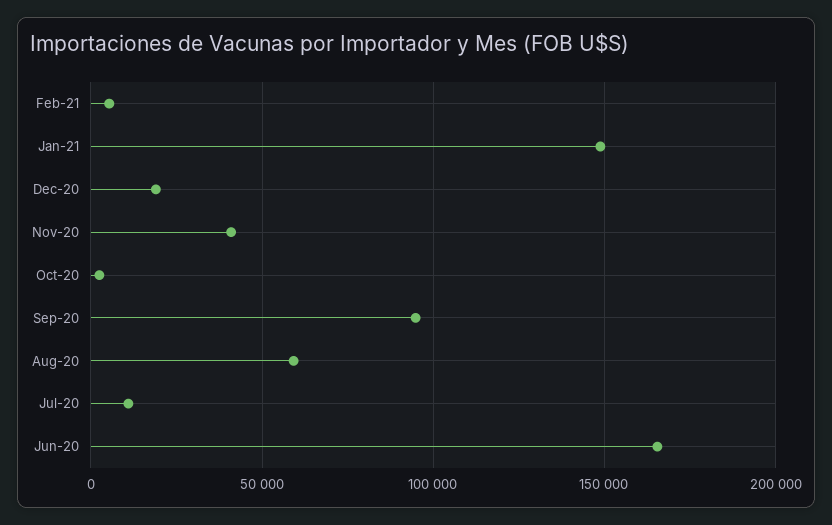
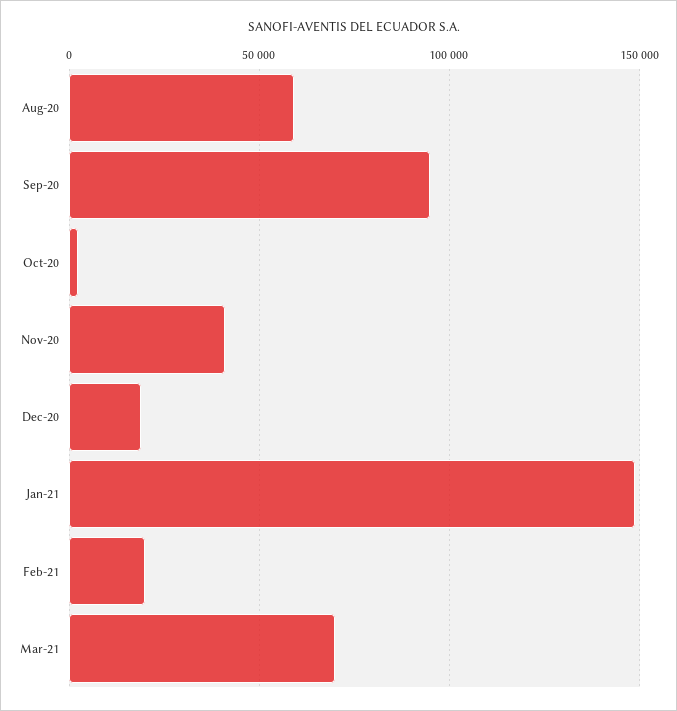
Feb-21: 5000 -> 20000
Jul-20: 10000 -> none
Jun-20: 165000 -> none
Mar-21: none -> 70000

